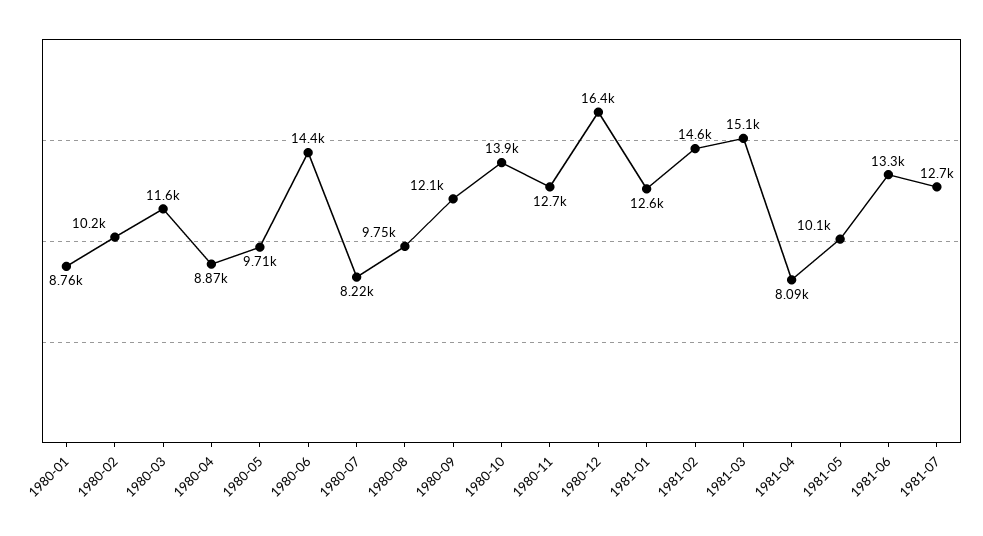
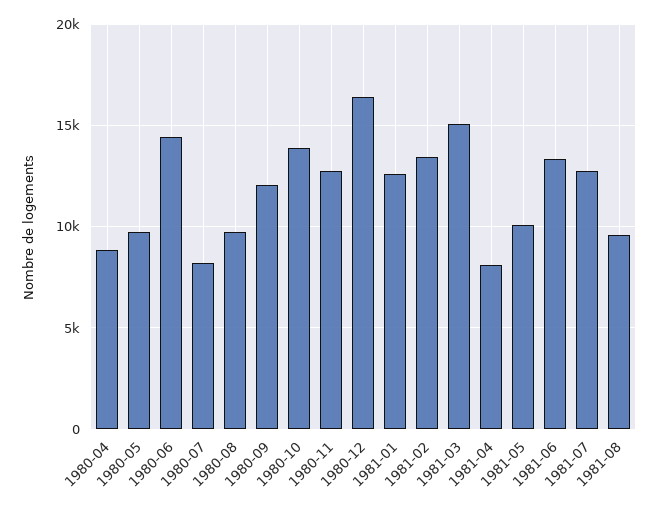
1980-01: 8760 -> none
1980-02: 10200 -> none
1980-03: 11600 -> none
1981-02: 14600 -> 13500
1981-08: none -> 9500

